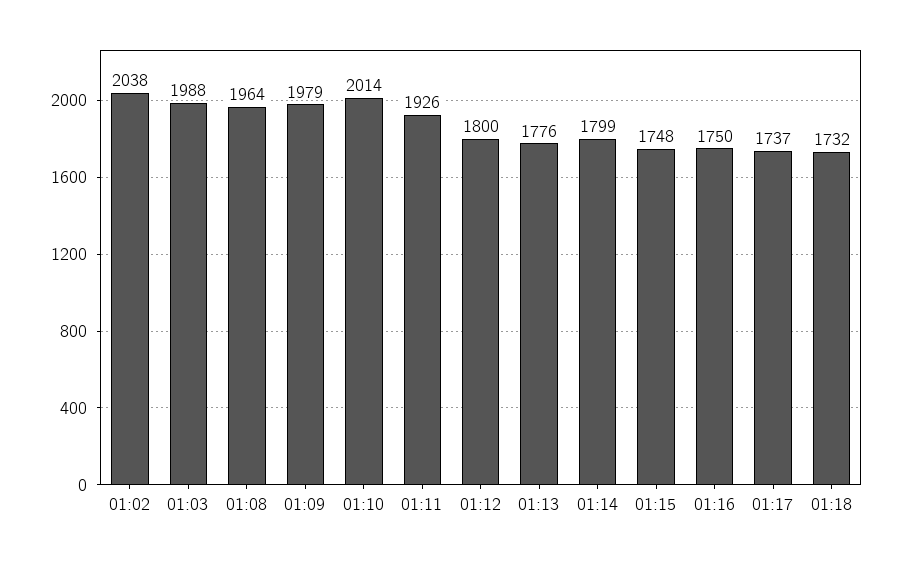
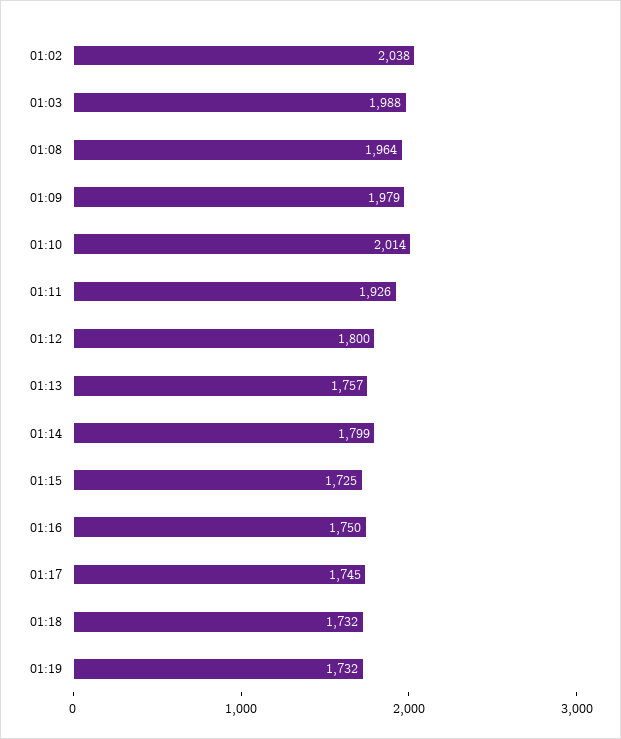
01:13: 1776 -> 1757
01:15: 1748 -> 1725
01:17: 1737 -> 1745
01:19: none -> 1732

